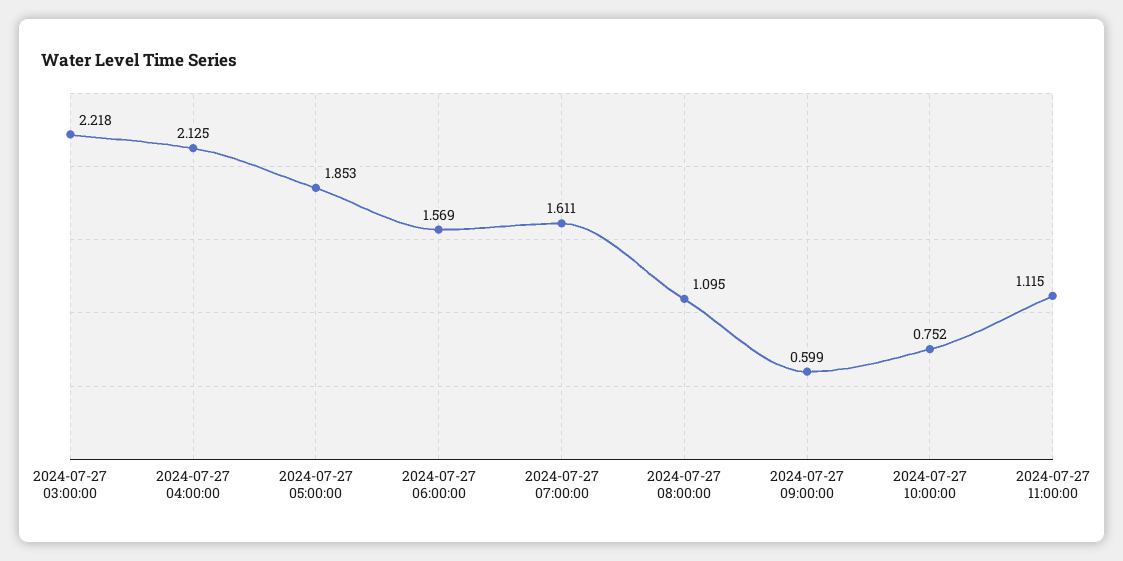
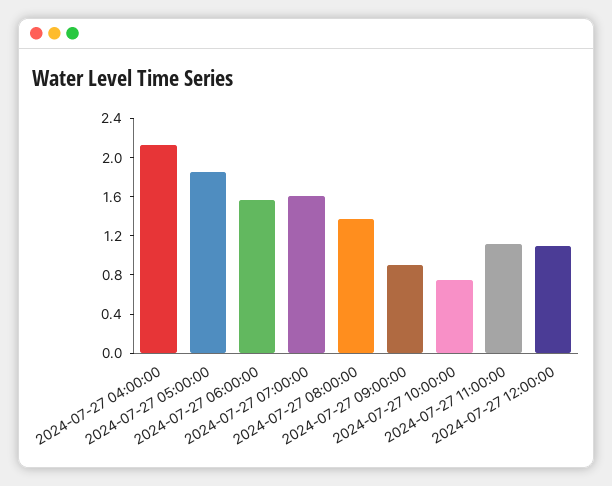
2024-07-27 03:00:00: 2.218 -> none
2024-07-27 08:00:00: 1.095 -> 1.4
2024-07-27 09:00:00: 0.599 -> 0.9
2024-07-27 12:00:00: none -> 1.1

